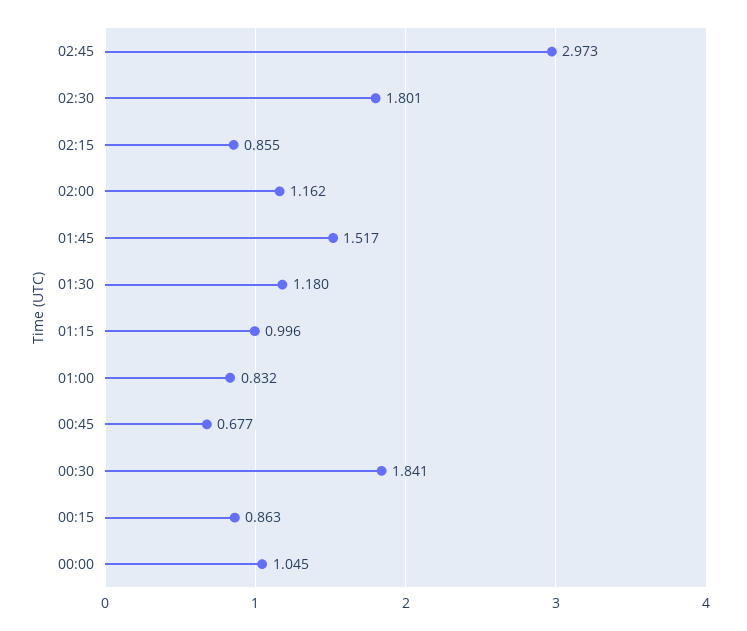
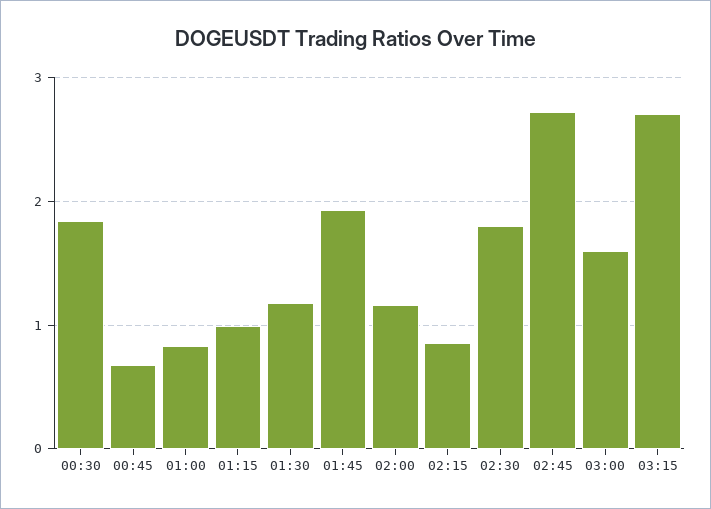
02:45: 2.973 -> 2.7
01:45: 1.517 -> 1.9
00:15: 0.863 -> none
00:00: 1.045 -> none
03:00: none -> 1.6
03:15: none -> 2.7

